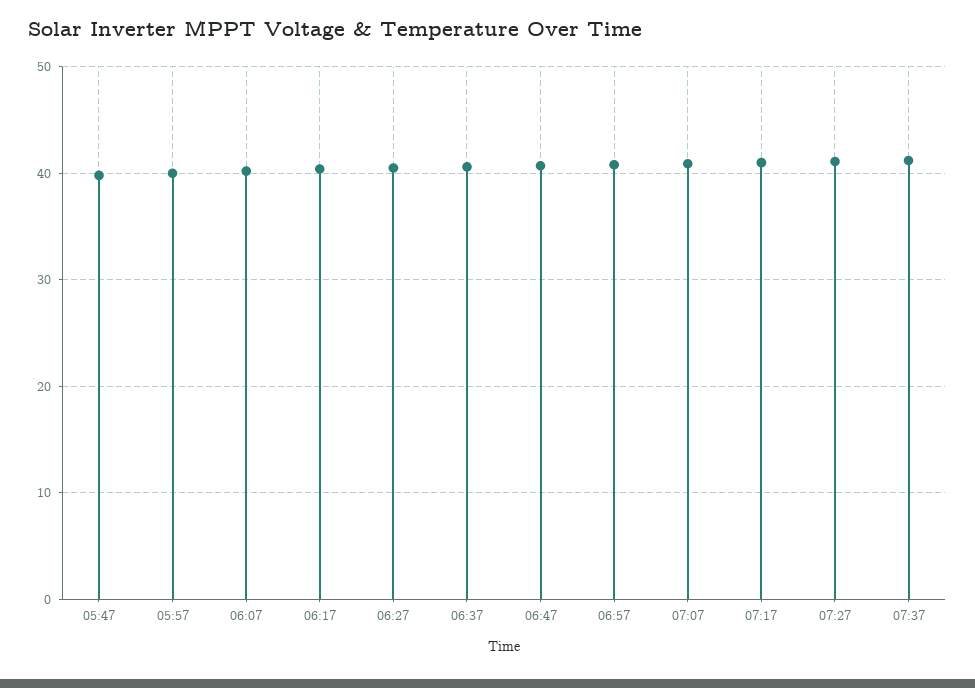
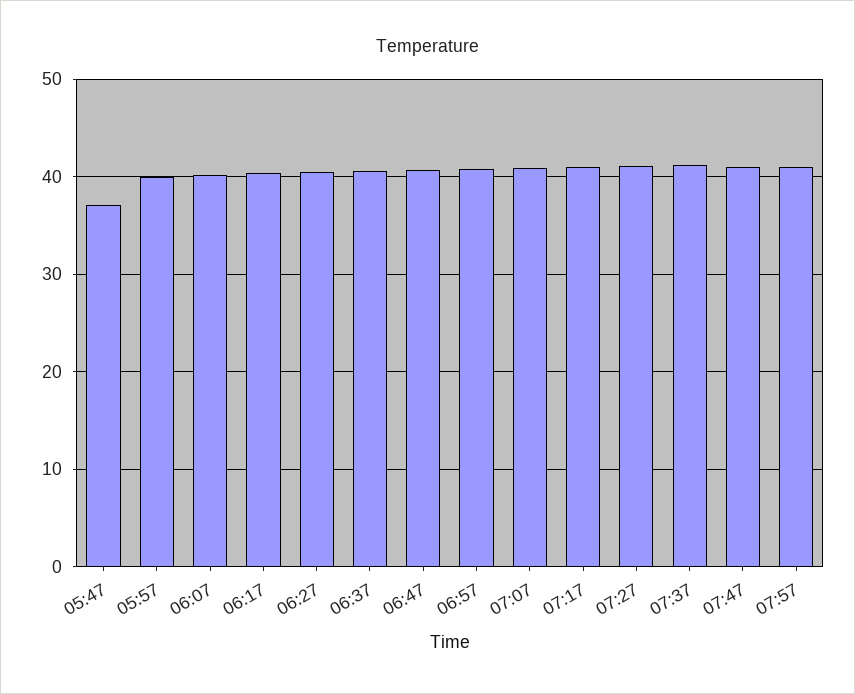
05:47: 40 -> 37
07:47: none -> 41
07:57: none -> 41

